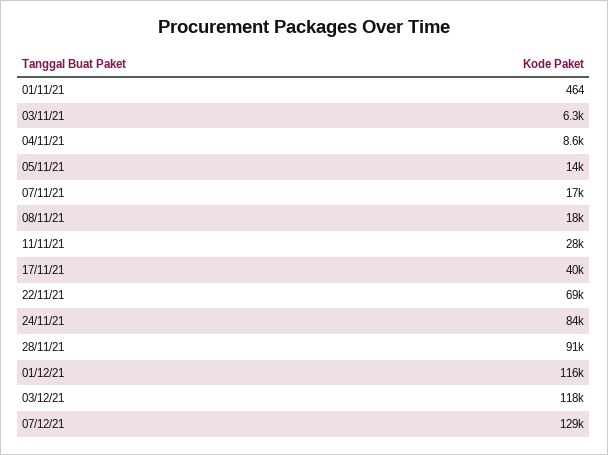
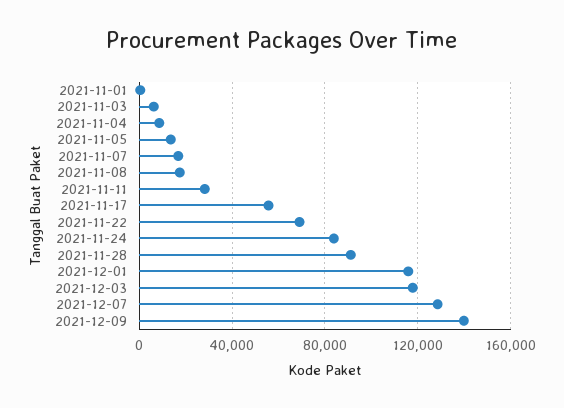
17/11/21: 40000 -> 55000
2021-12-09: none -> 140000

